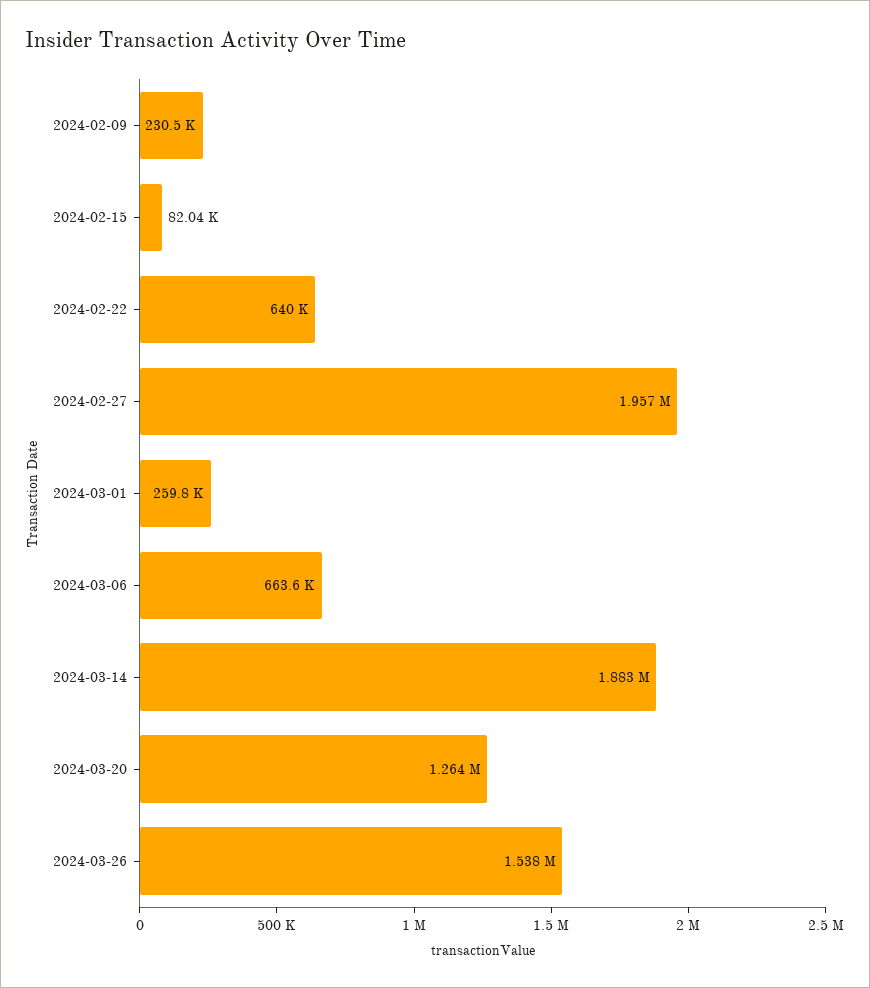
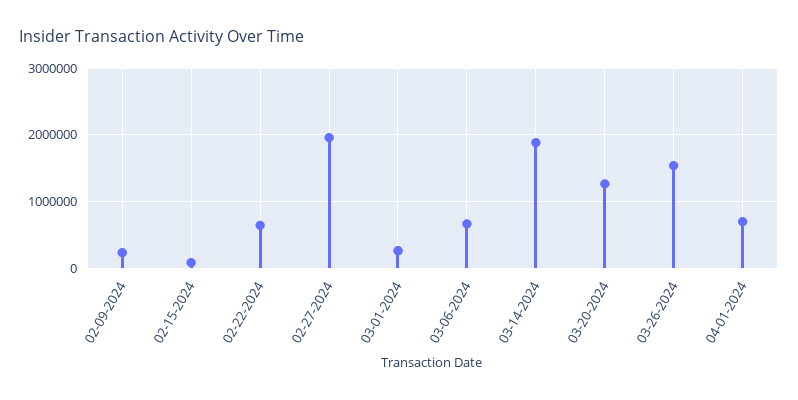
04-01-2024: none -> 700000

